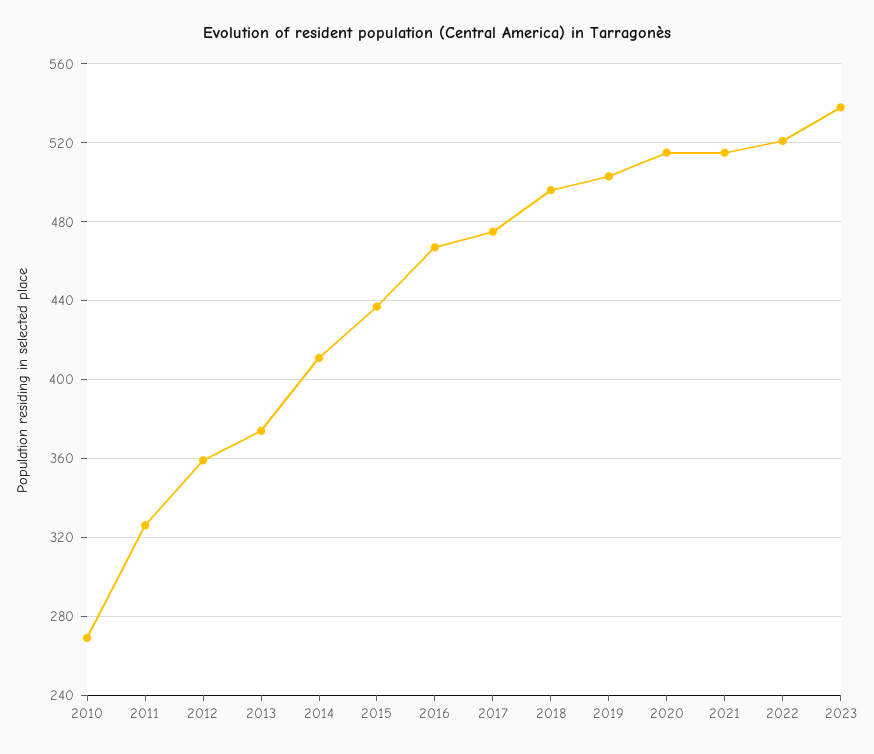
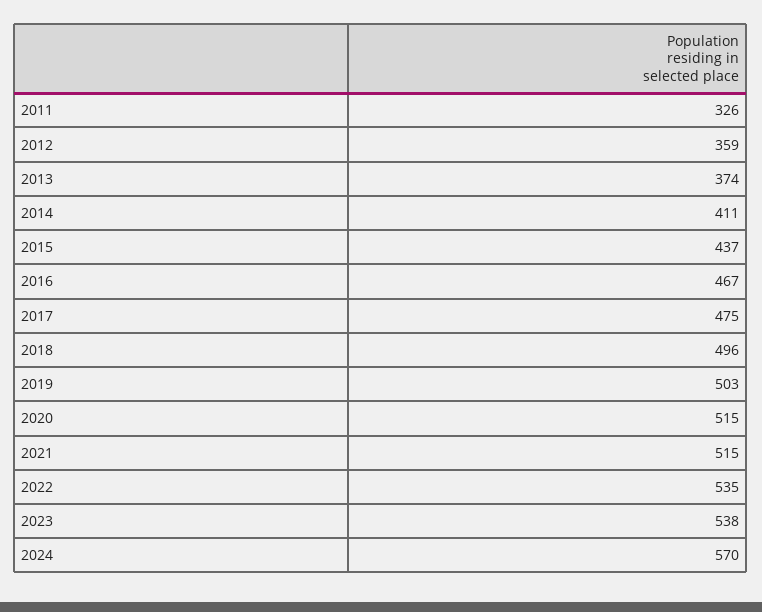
2010: 270 -> none
2022: 520 -> 535
2024: none -> 570

